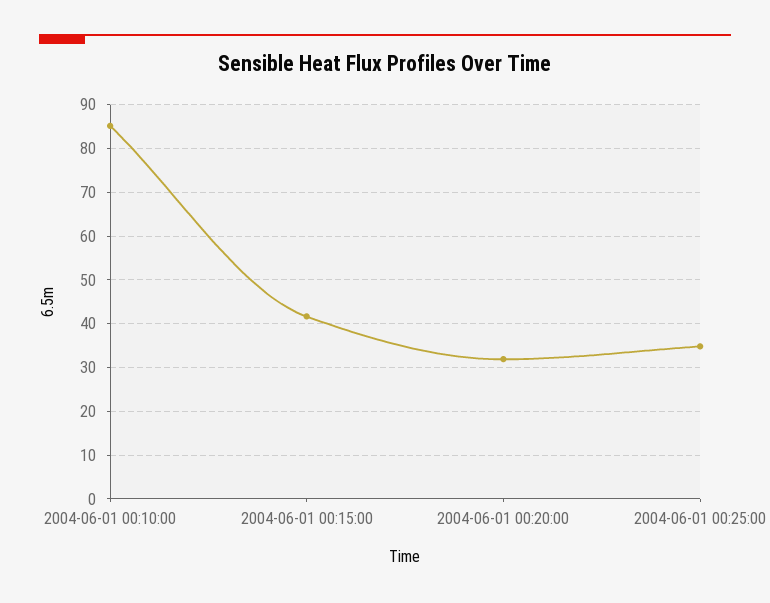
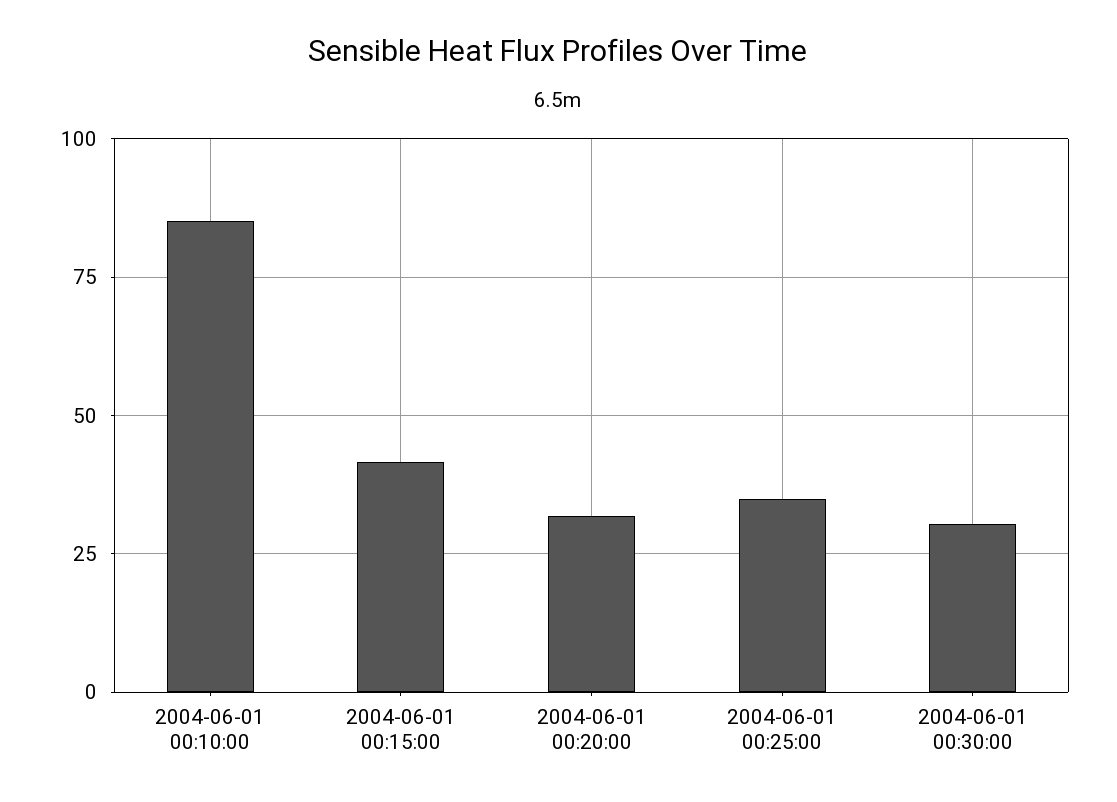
2004-06-01 00:30:00: none -> 30

